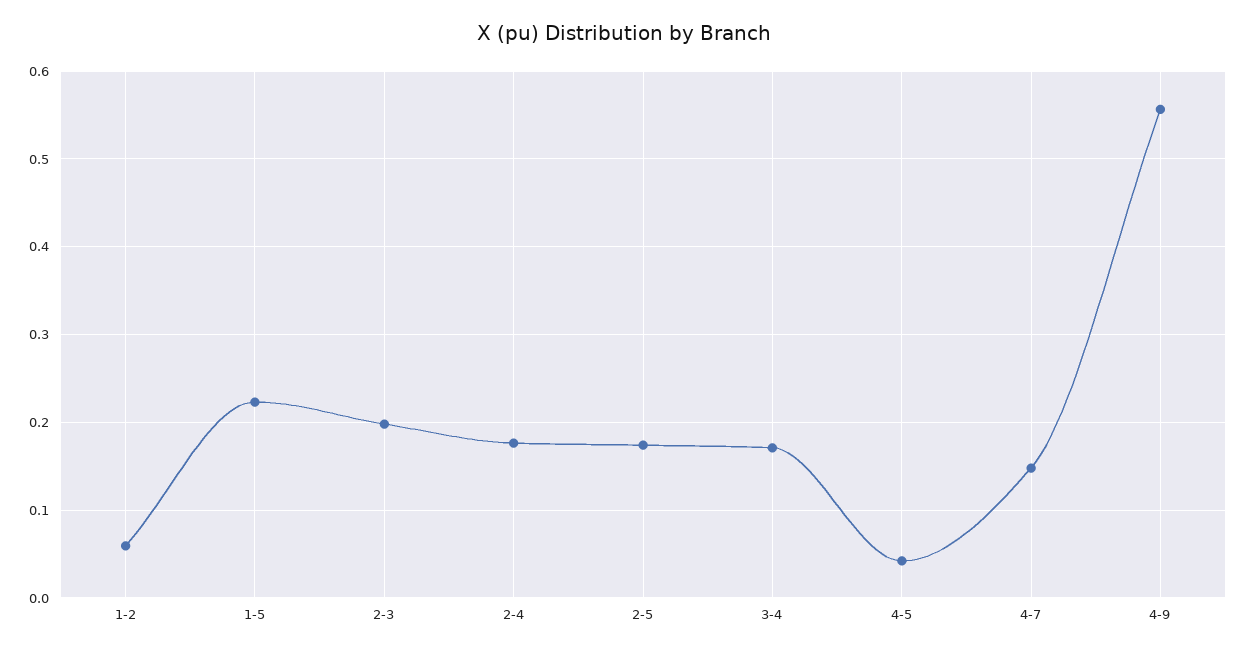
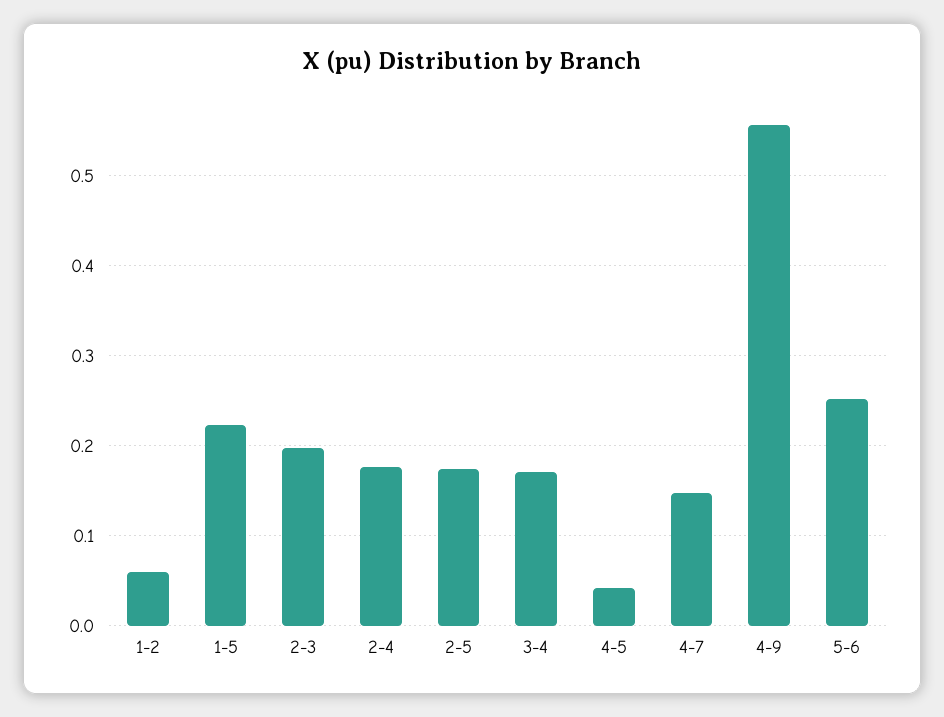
5-6: none -> 0.25

